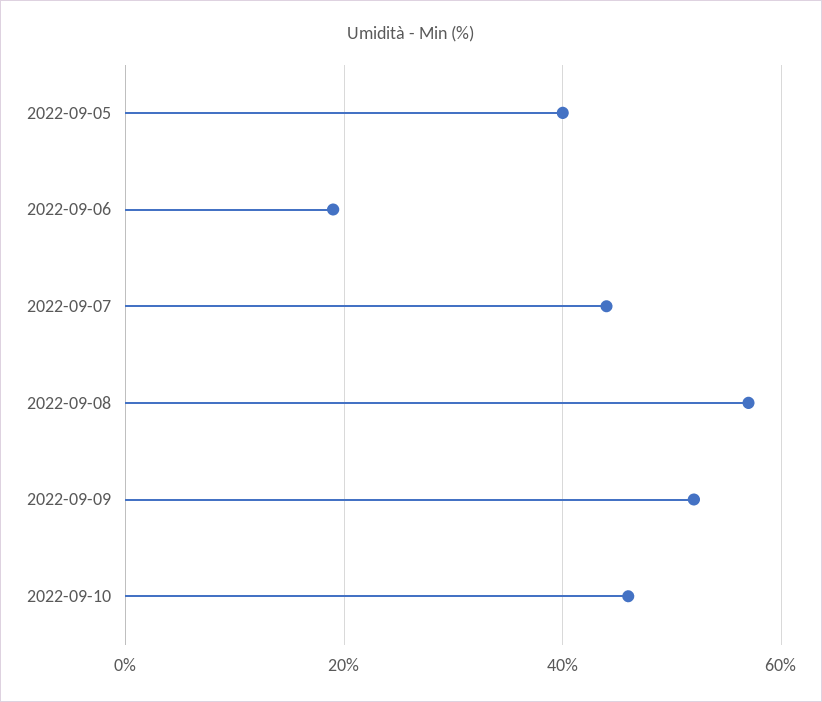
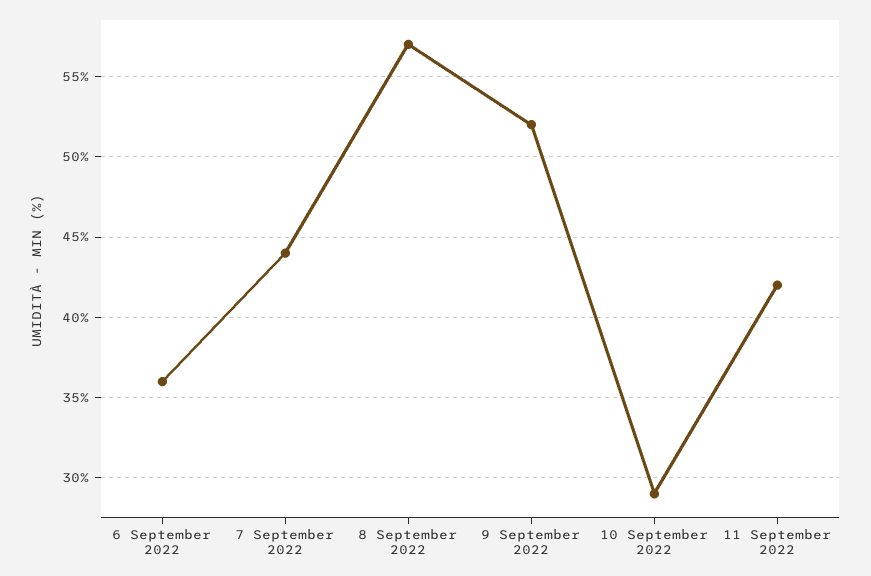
2022-09-05: 40 -> none
2022-09-06: 20 -> 36
2022-09-10: 45 -> 29
11 September 2022: none -> 42

